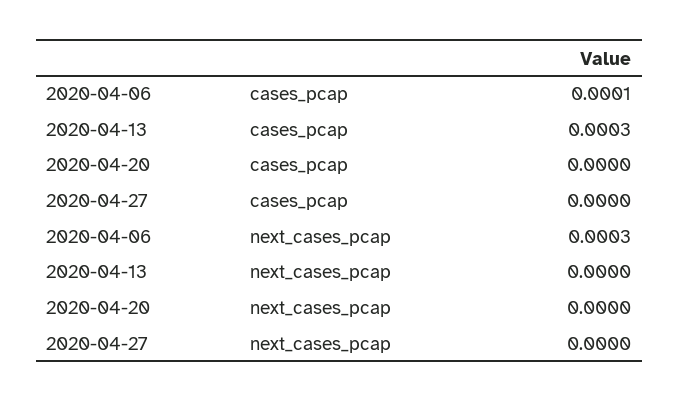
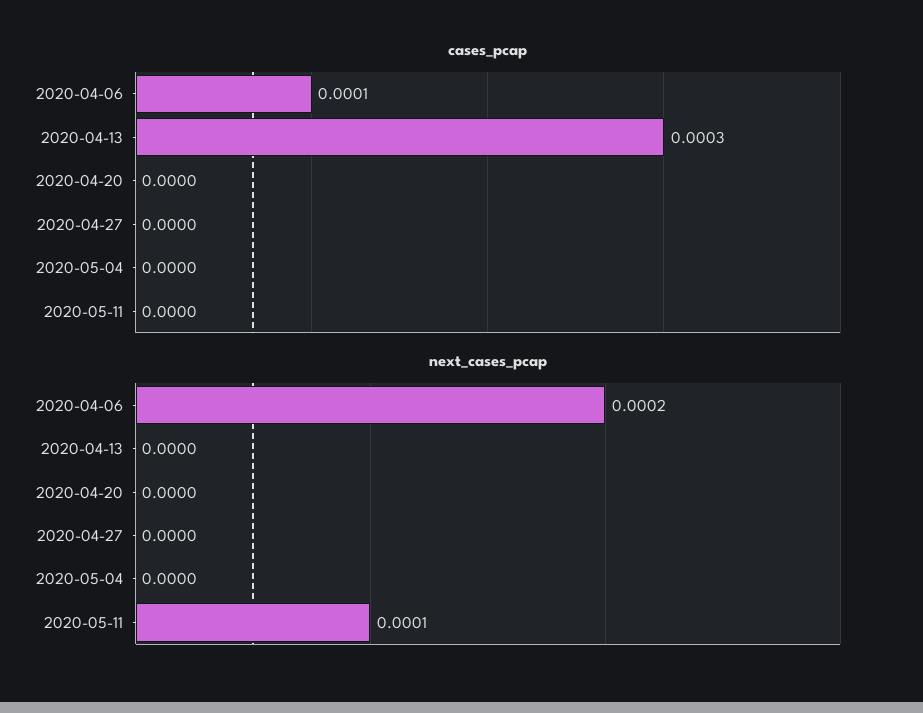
next_cases_pcap, 2020-04-06: 0.0003 -> 0.0002
cases_pcap, 2020-05-04: none -> 0
cases_pcap, 2020-05-11: none -> 0
next_cases_pcap, 2020-05-04: none -> 0
next_cases_pcap, 2020-05-11: none -> 0.0001

